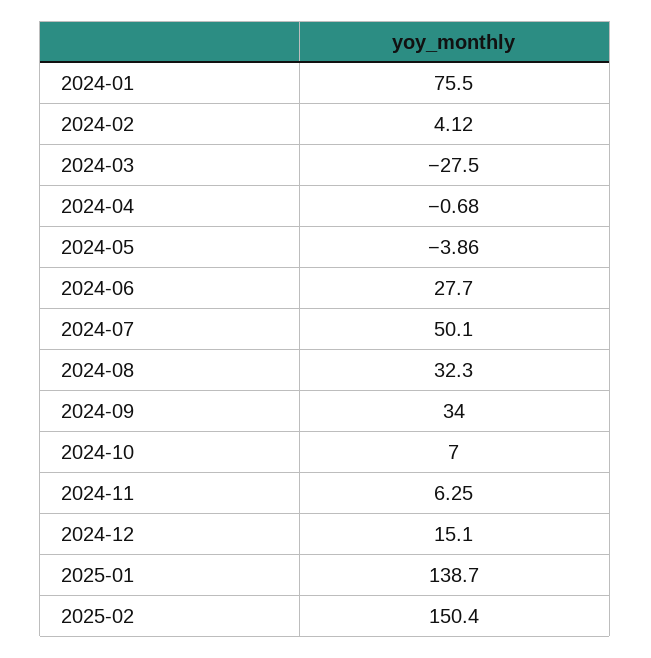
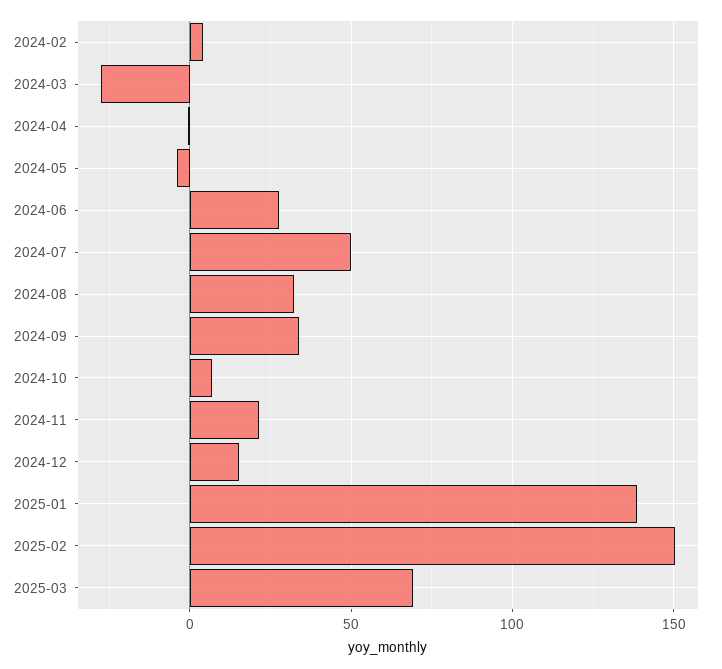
2024-01: 75.5 -> none
2024-11: 6.25 -> 20
2025-03: none -> 70

